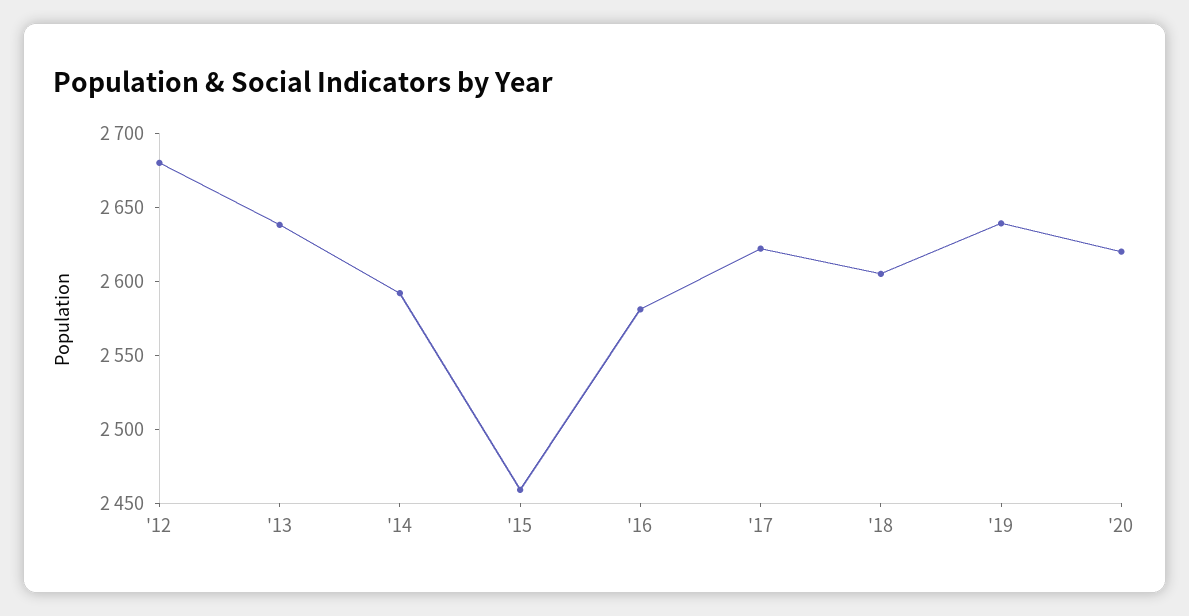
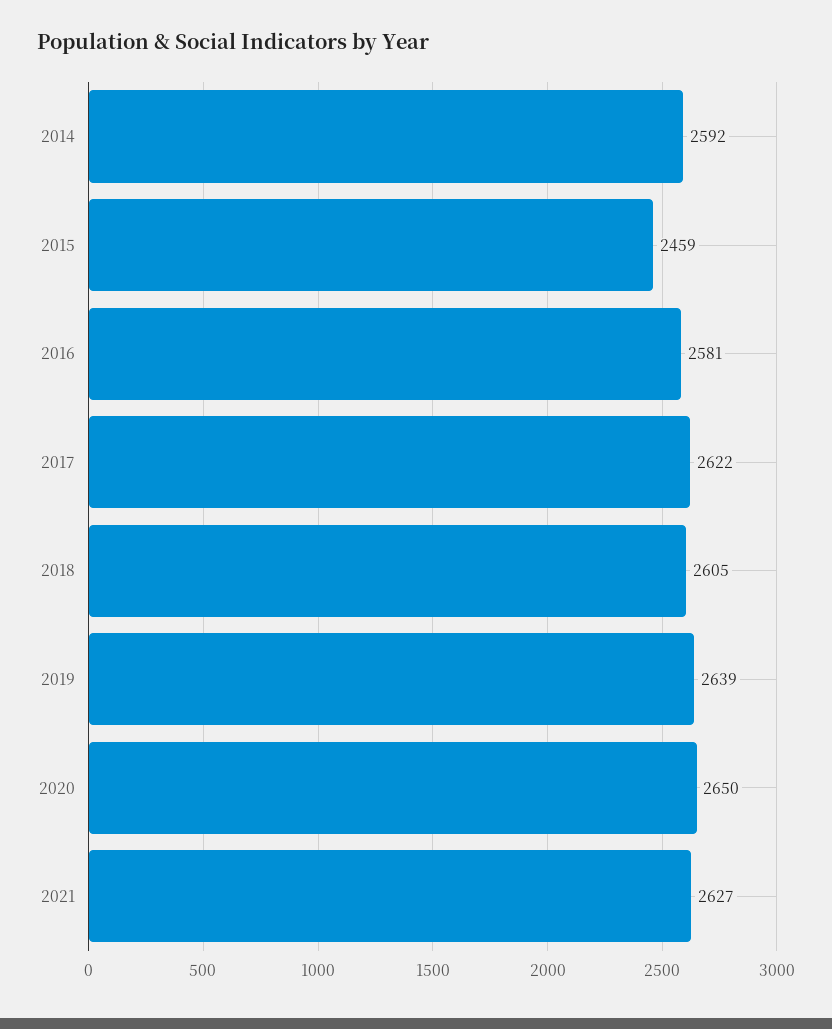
'12: 2680 -> none
'13: 2640 -> none
'20: 2620 -> 2650
2021: none -> 2627

